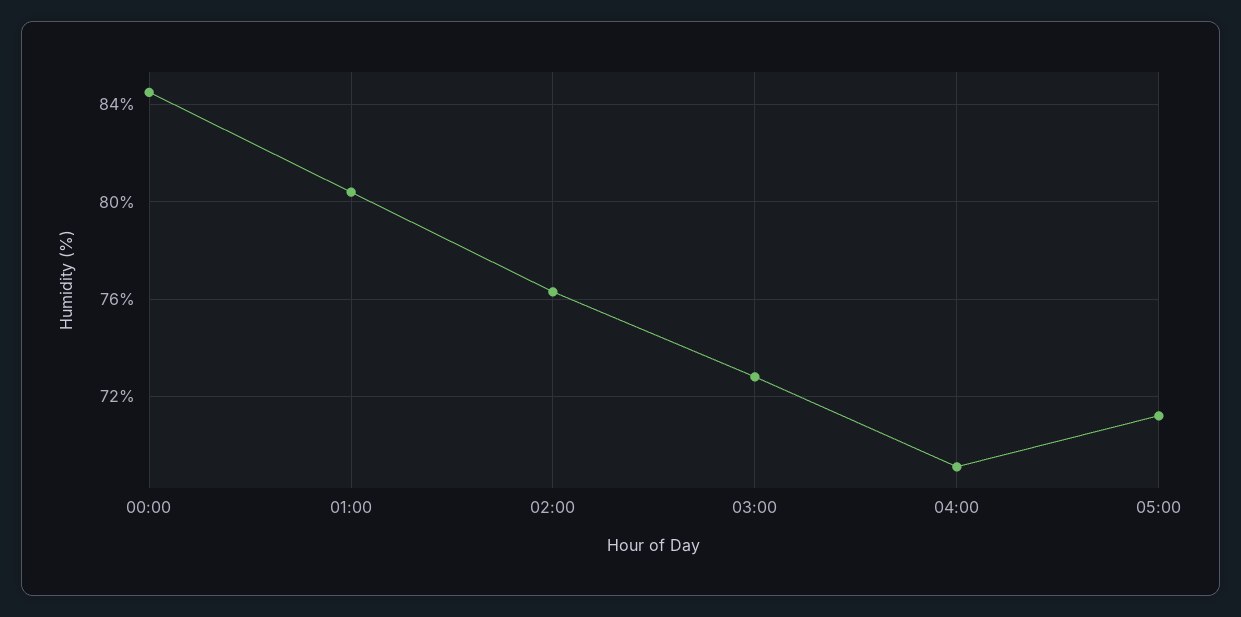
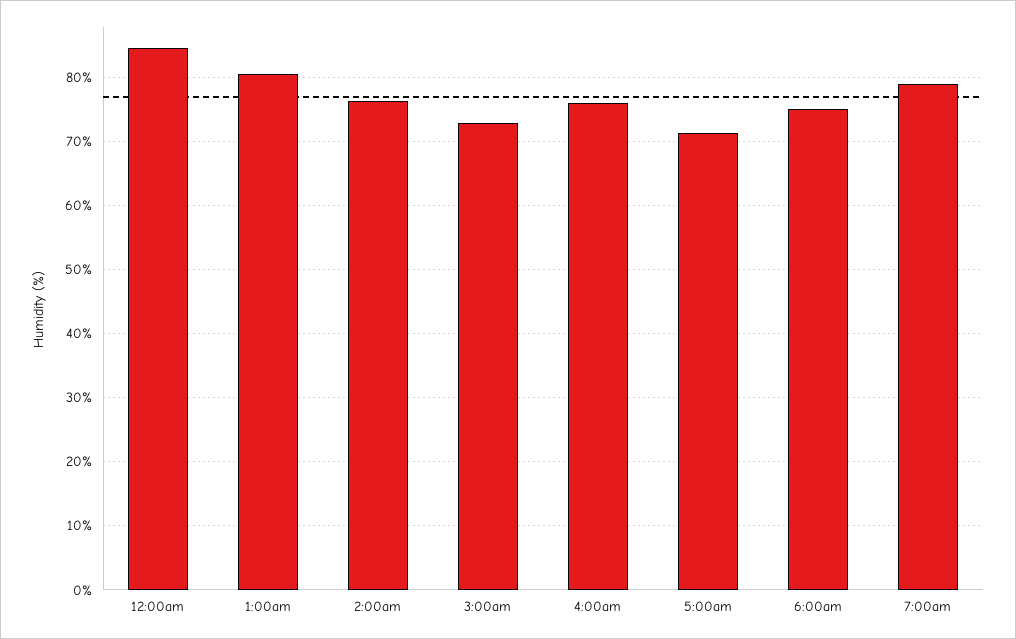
04:00: 69 -> 76
6:00am: none -> 75
7:00am: none -> 79

